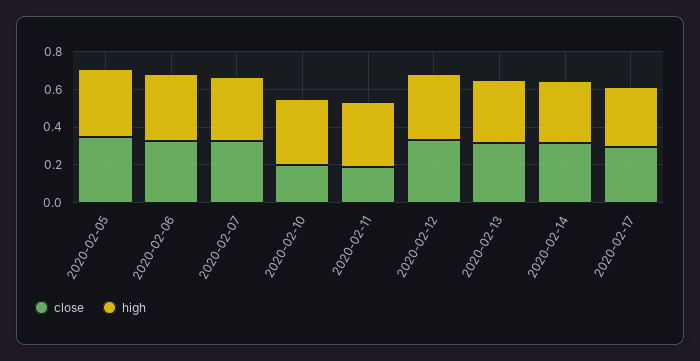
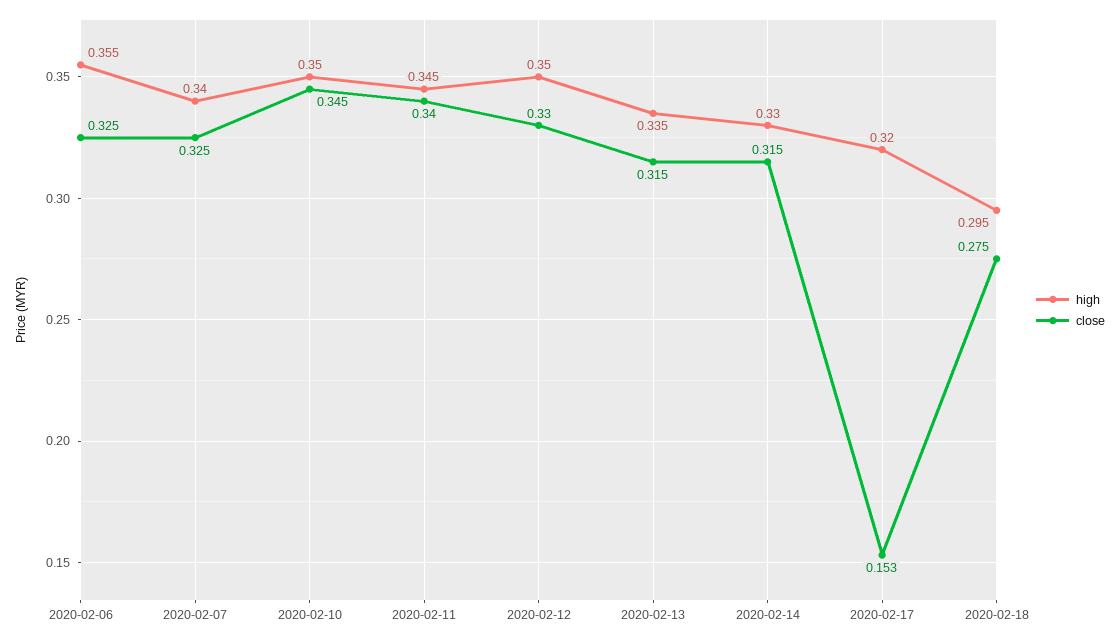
close, 2020-02-05: 0.35 -> none
high, 2020-02-05: 0.35 -> none
close, 2020-02-10: 0.2 -> 0.345
close, 2020-02-11: 0.2 -> 0.34
close, 2020-02-17: 0.3 -> 0.153
high, 2020-02-18: none -> 0.295
close, 2020-02-18: none -> 0.275

